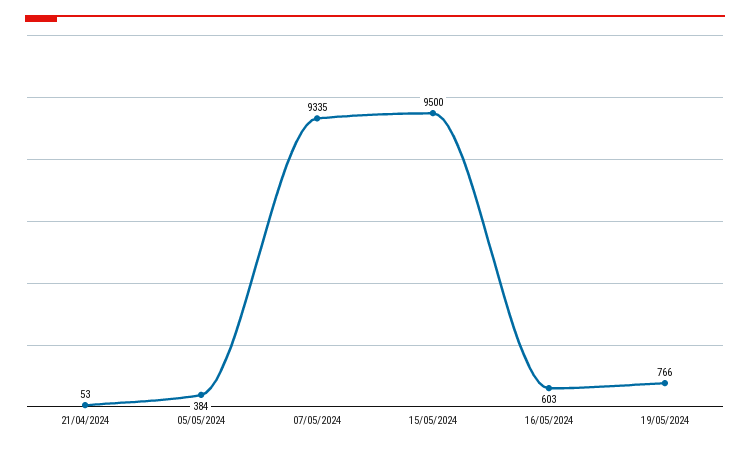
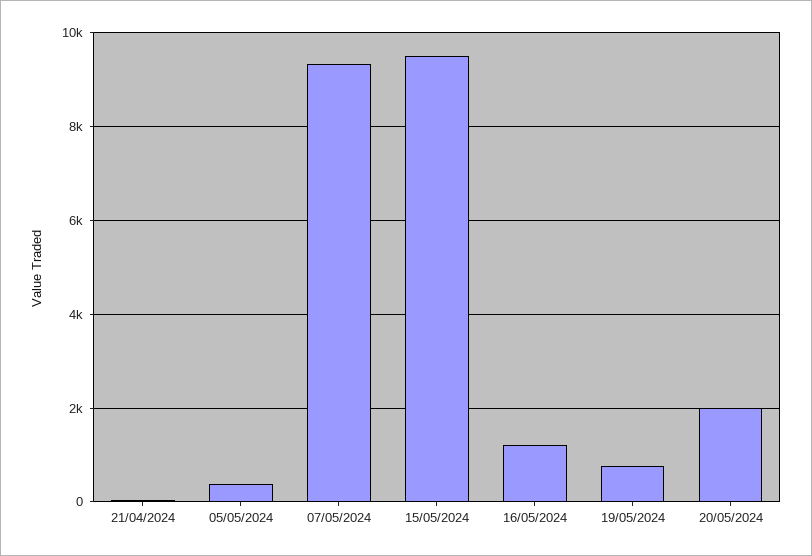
16/05/2024: 603 -> 1200
20/05/2024: none -> 2000

